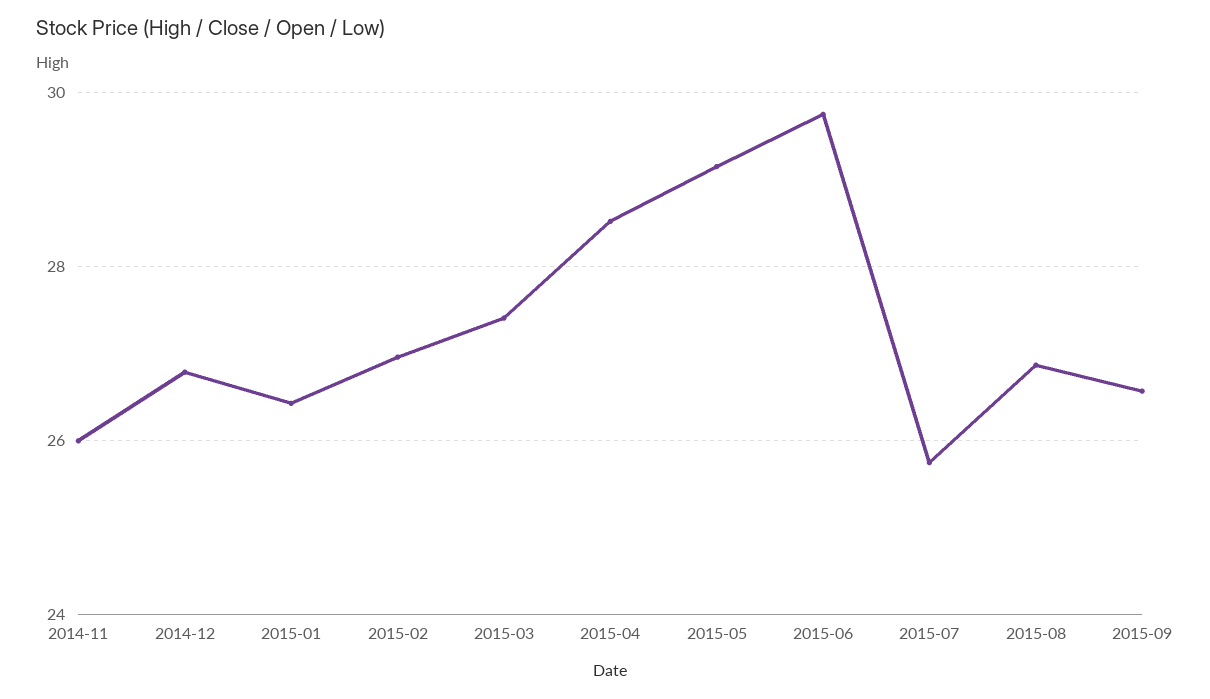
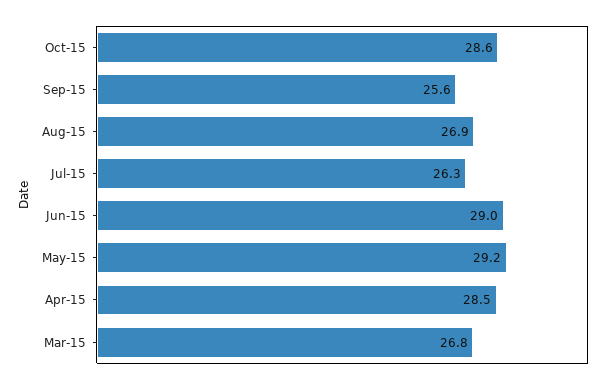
2014-11: 26 -> none
2014-12: 26.8 -> none
2015-01: 26.4 -> none
2015-02: 27 -> none
2015-03: 27.4 -> 26.8
2015-06: 29.8 -> 29
2015-07: 25.8 -> 26.3
2015-09: 26.6 -> 25.6
Oct-15: none -> 28.6

